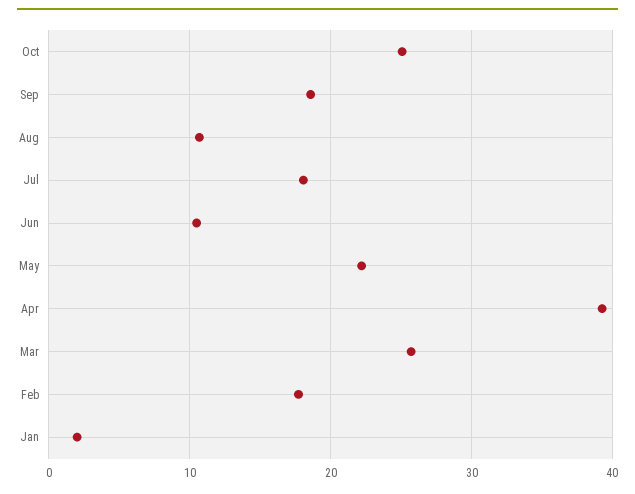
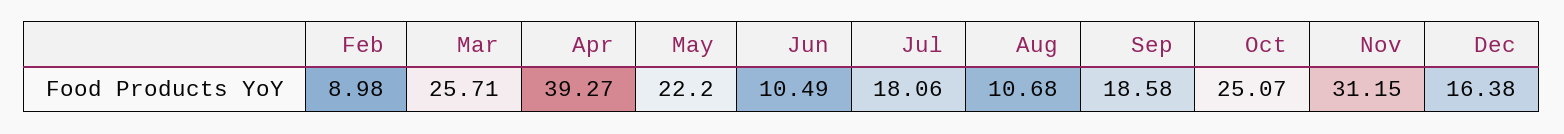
Feb: 18 -> 8.98
Jan: 2 -> none
Nov: none -> 31.15
Dec: none -> 16.38

